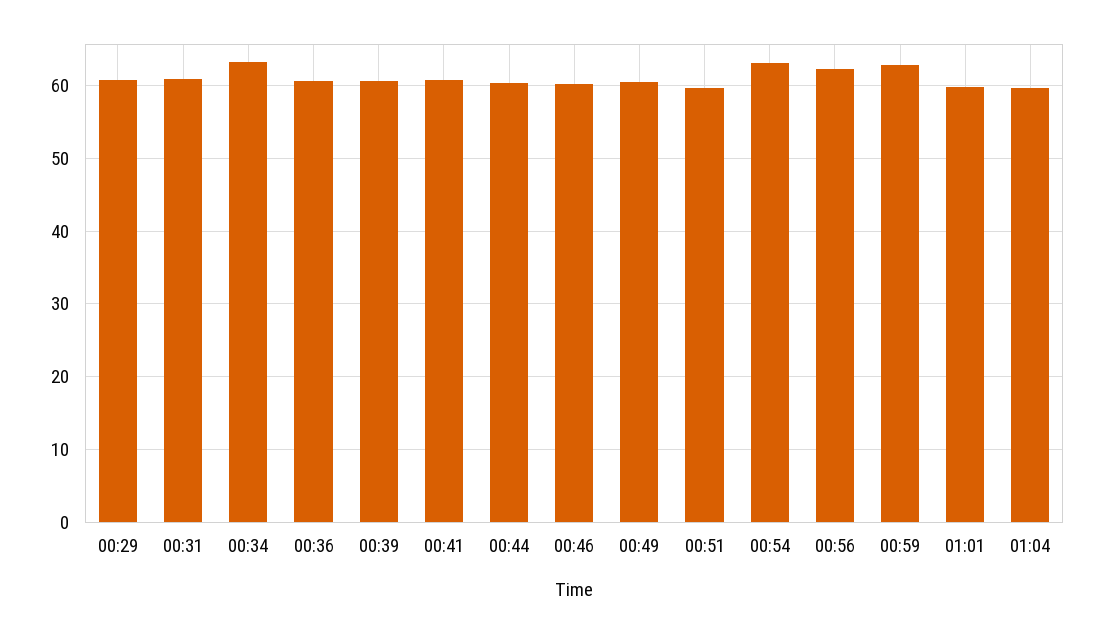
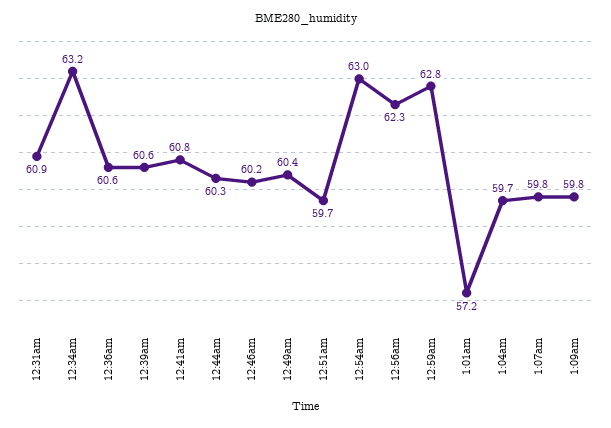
00:29: 61 -> none
01:01: 60 -> 57.2
1:07am: none -> 59.8
1:09am: none -> 59.8

